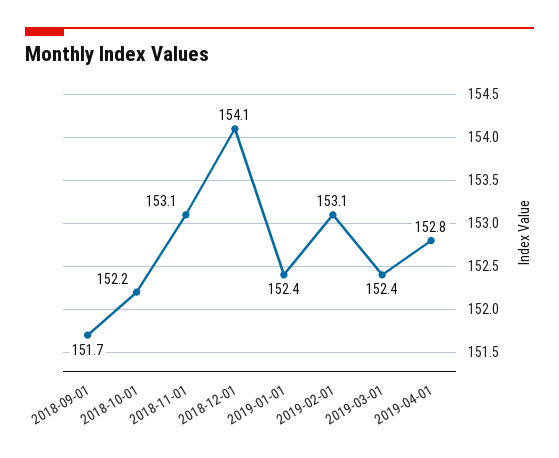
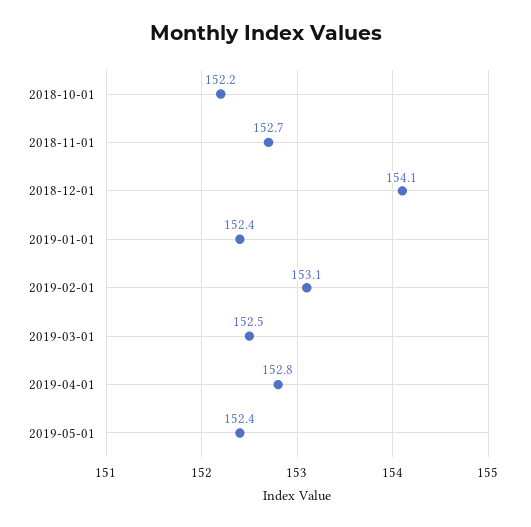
2018-09-01: 151.7 -> none
2018-11-01: 153.1 -> 152.7
2019-03-01: 152.4 -> 152.5
2019-05-01: none -> 152.4

